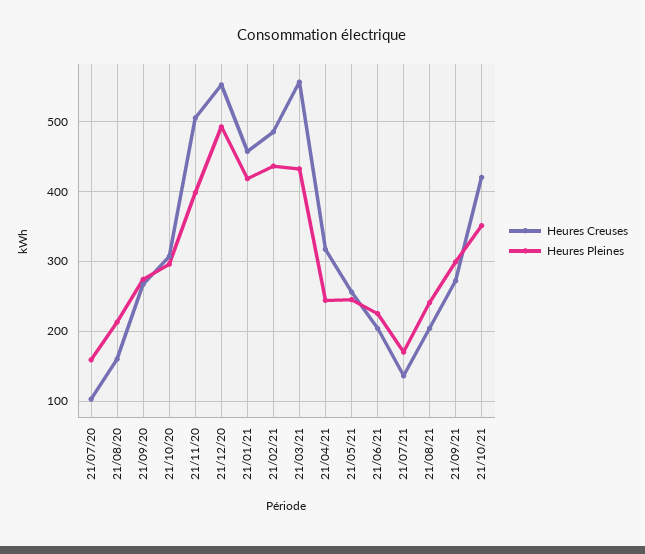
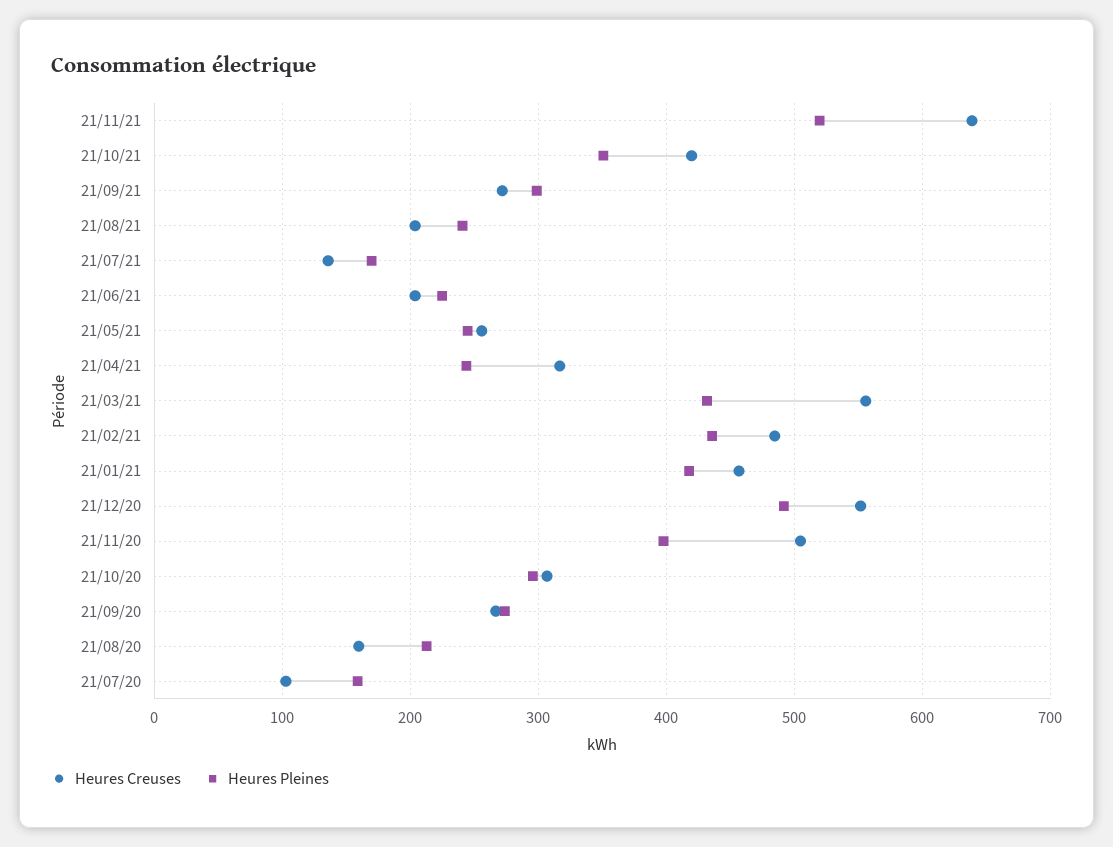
Heures Creuses, 21/11/21: none -> 640
Heures Pleines, 21/11/21: none -> 520

